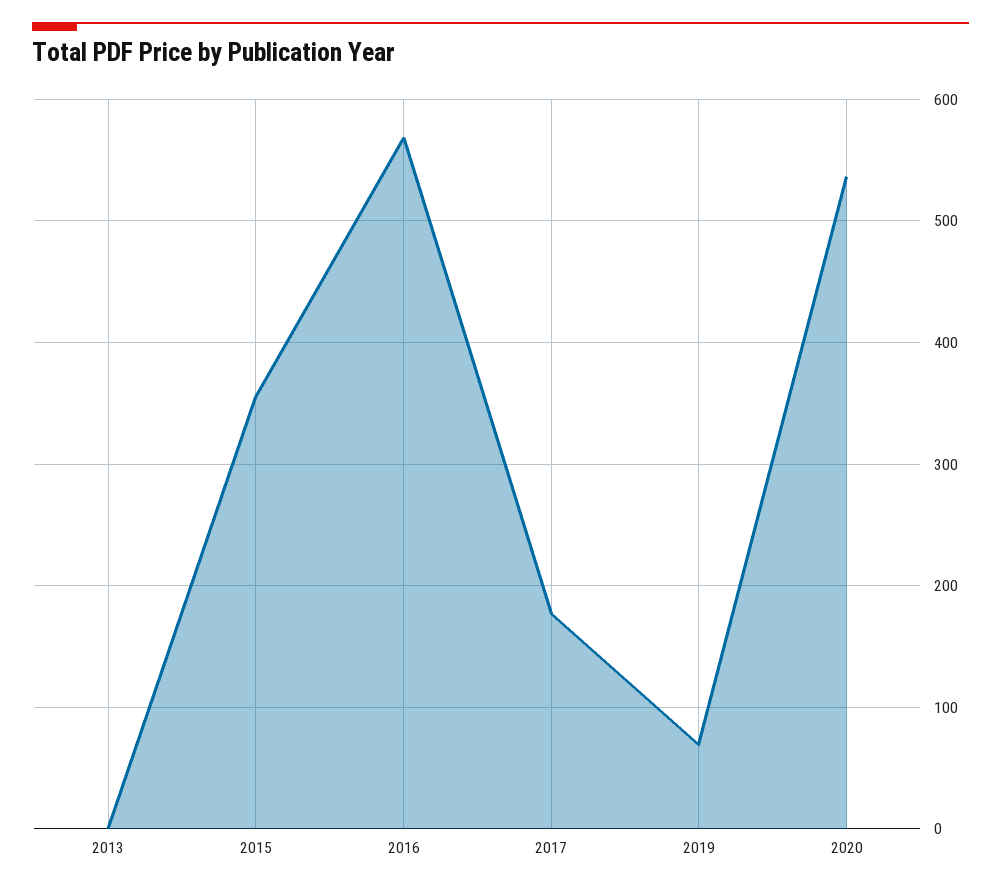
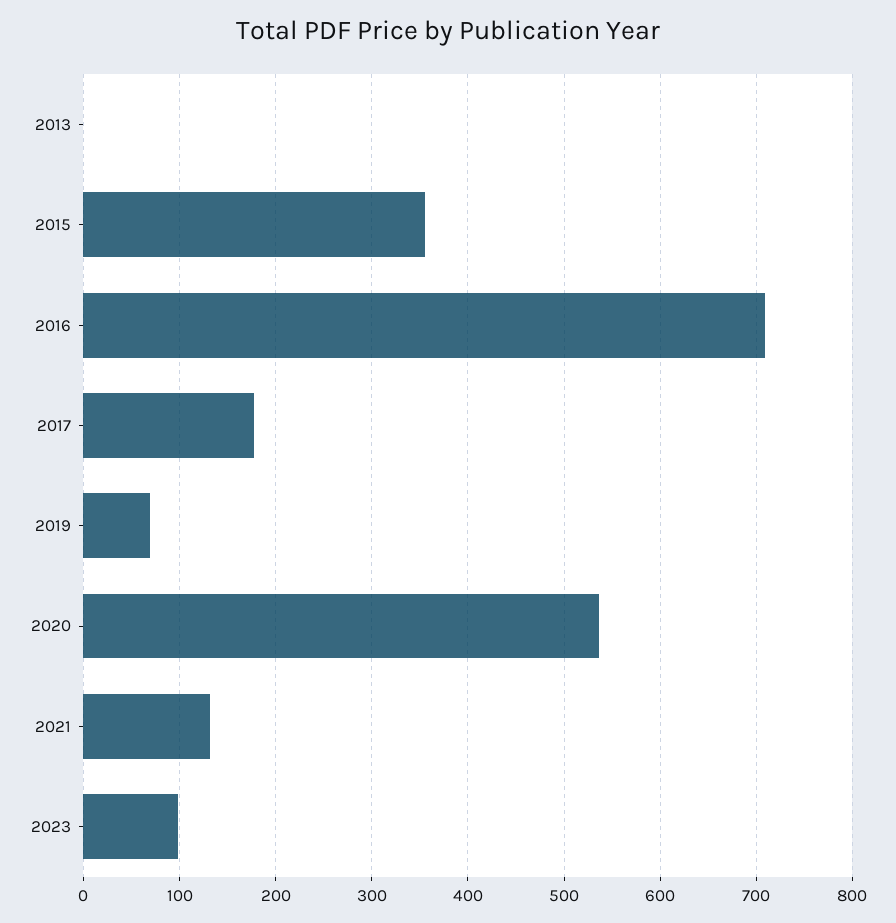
2016: 570 -> 710
2021: none -> 130
2023: none -> 100

